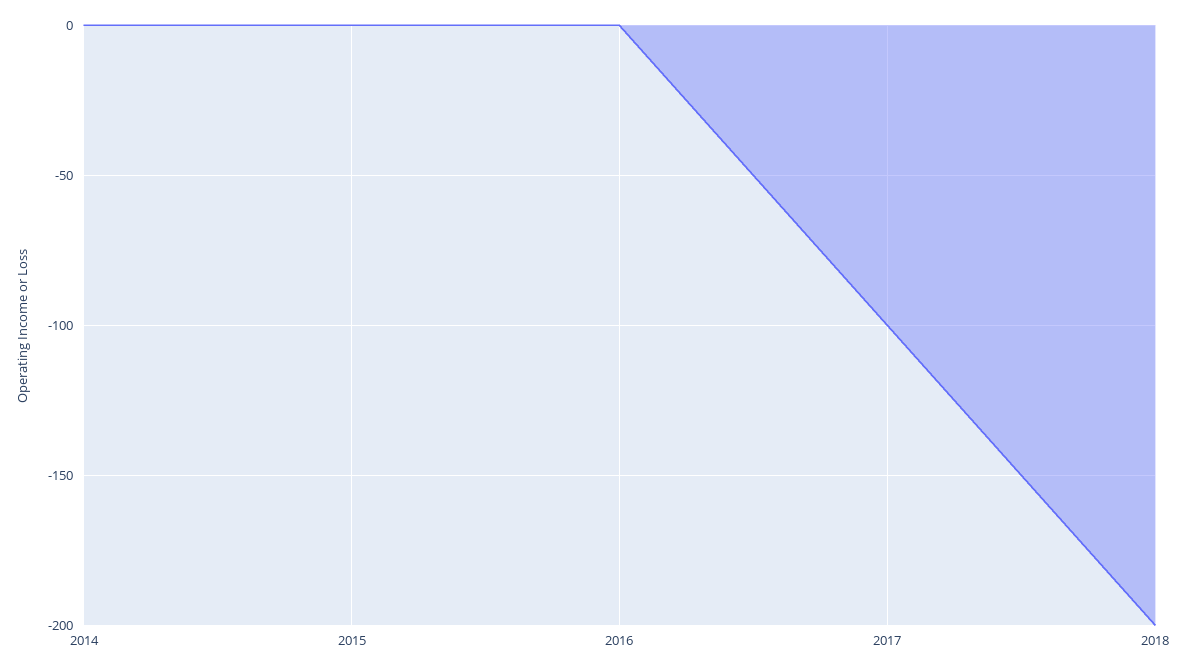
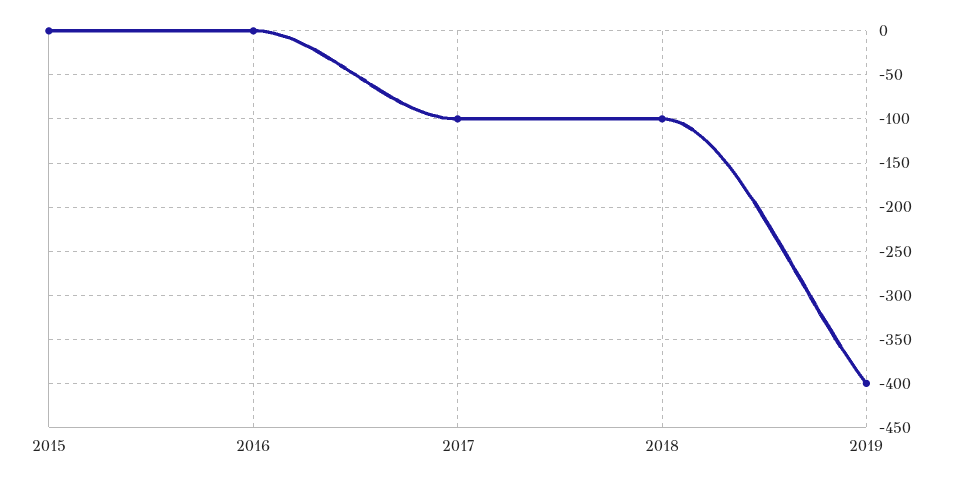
2014: 0 -> none
2018: -200 -> -100
2019: none -> -400

